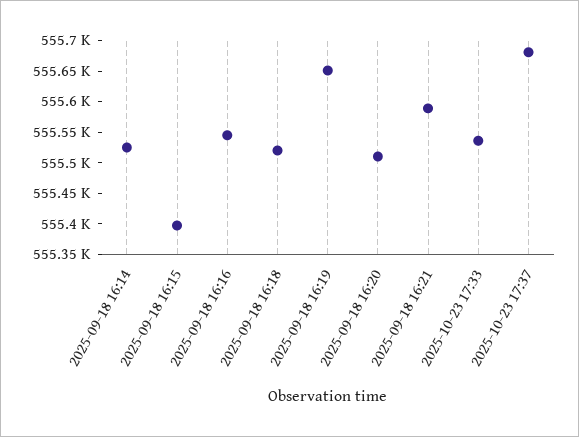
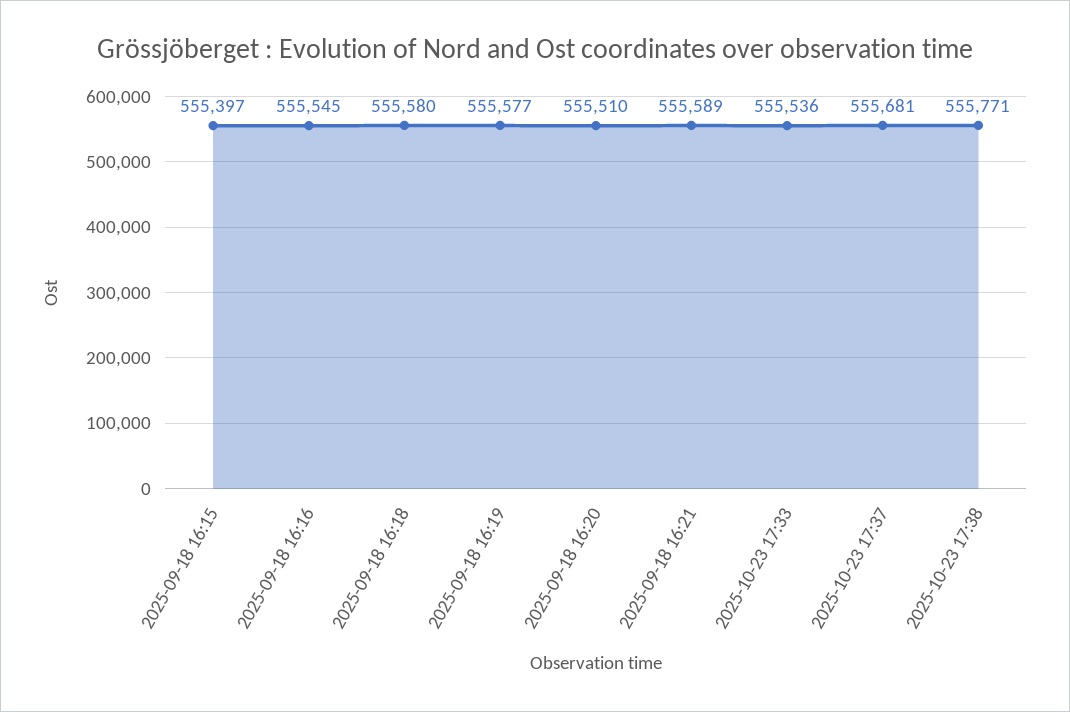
2025-09-18 16:14: 555525 -> none
2025-09-18 16:18: 555525 -> 555580
2025-09-18 16:19: 555650 -> 555577
2025-10-23 17:38: none -> 555771

